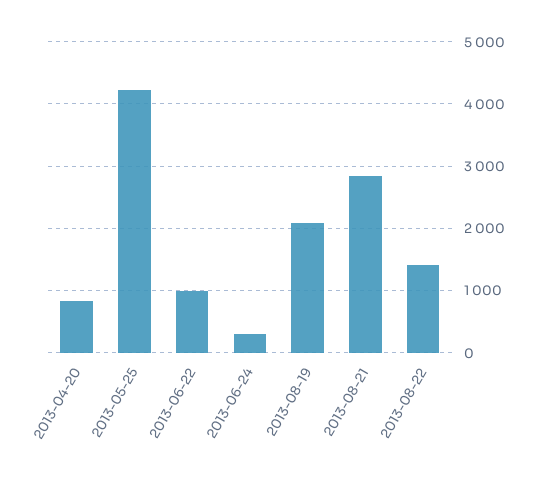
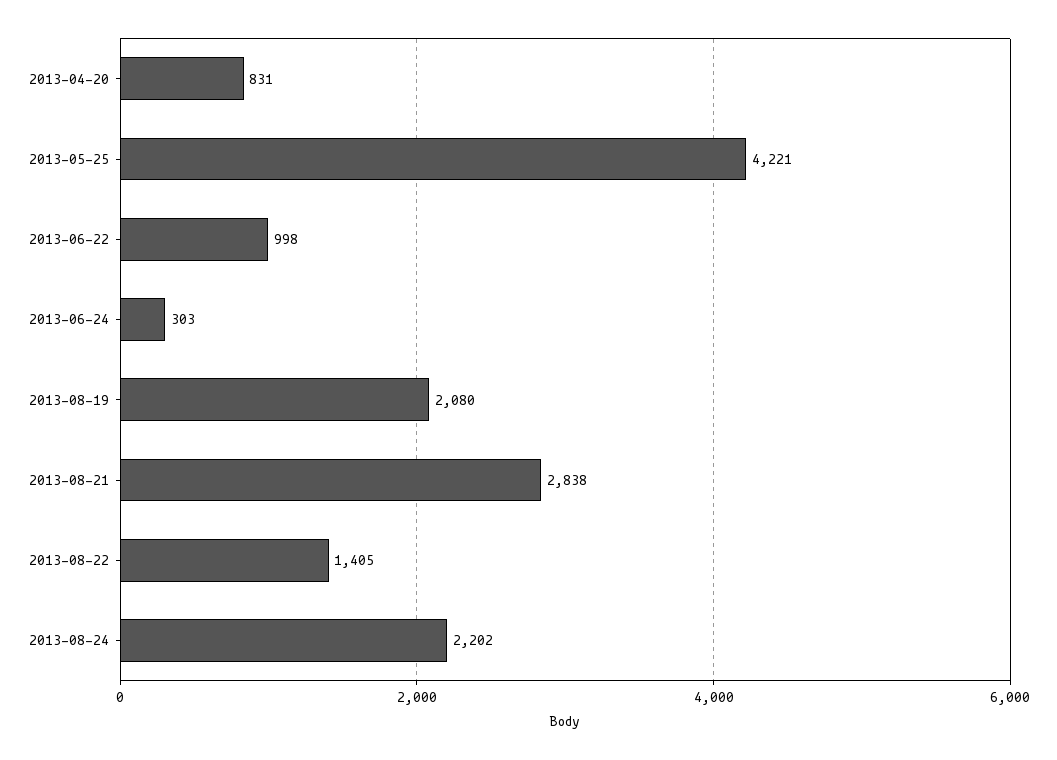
2013-08-24: none -> 2202

